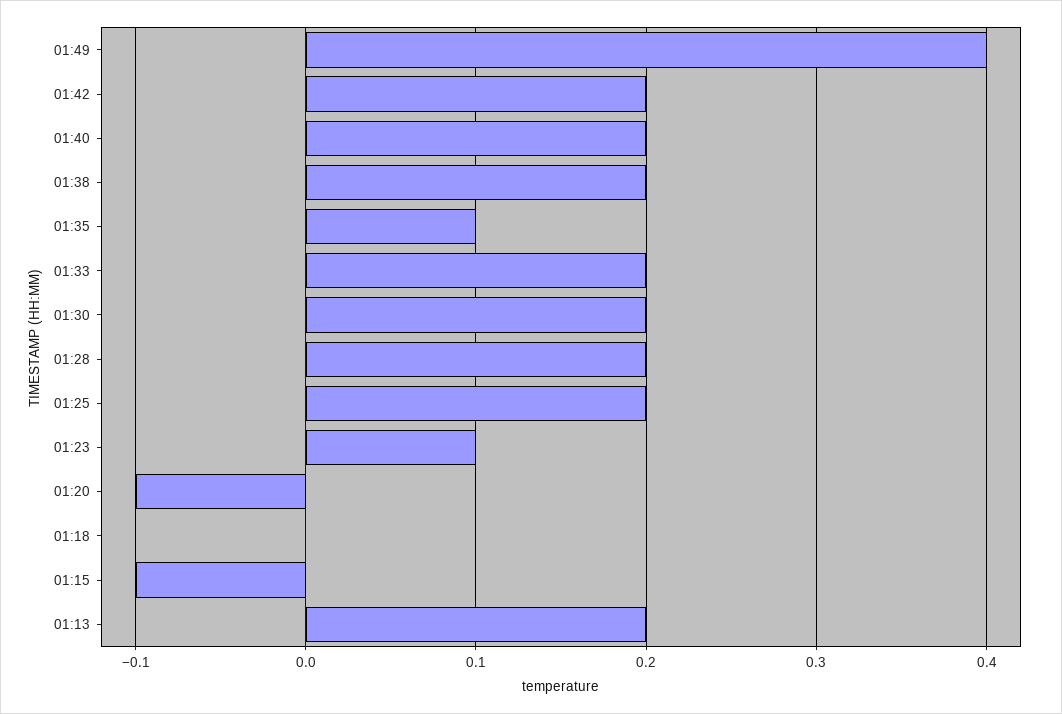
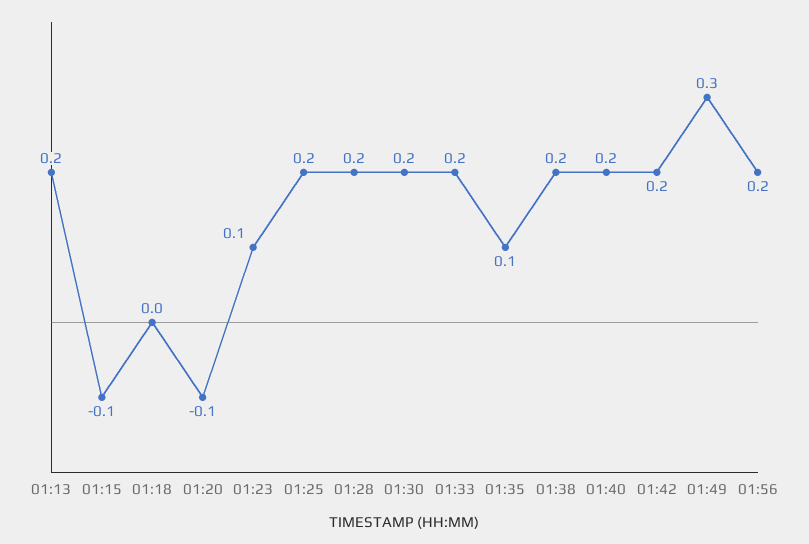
01:49: 0.4 -> 0.3
01:56: none -> 0.2

